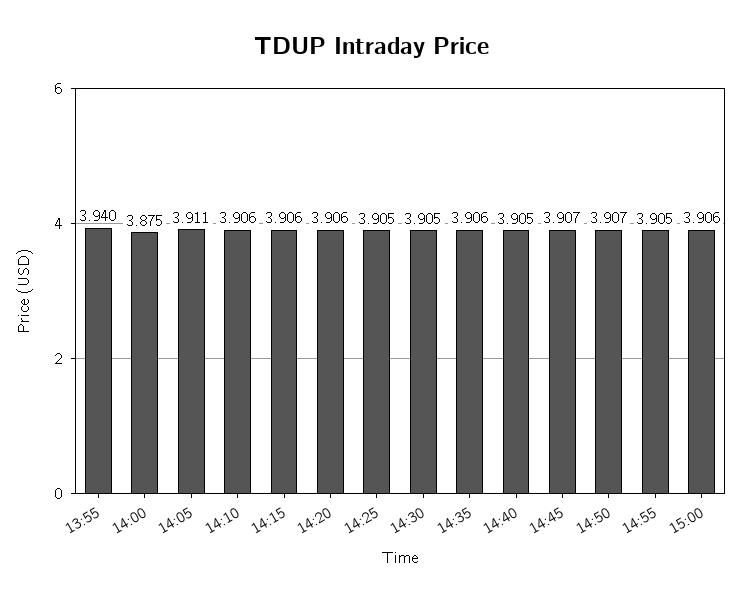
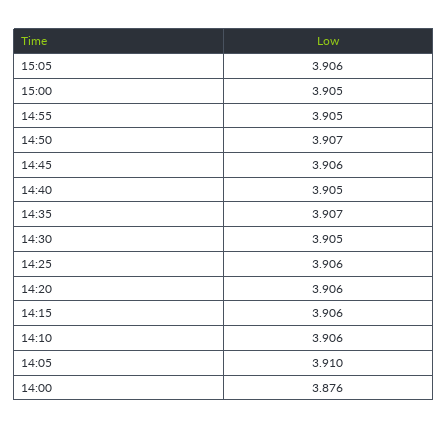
13:55: 3.94 -> none
14:00: 3.875 -> 3.876
14:05: 3.911 -> 3.91
14:25: 3.905 -> 3.906
14:35: 3.906 -> 3.907
14:45: 3.907 -> 3.906
15:00: 3.906 -> 3.905
15:05: none -> 3.906

